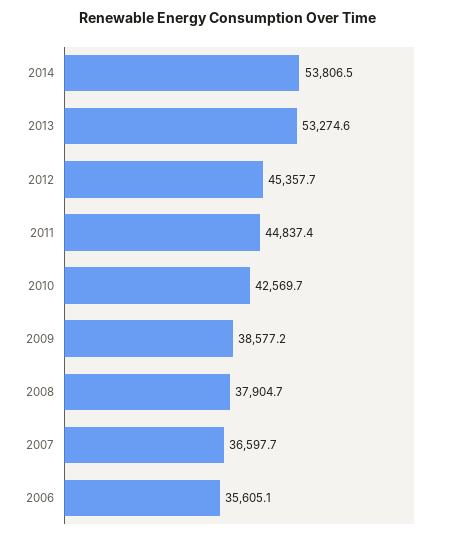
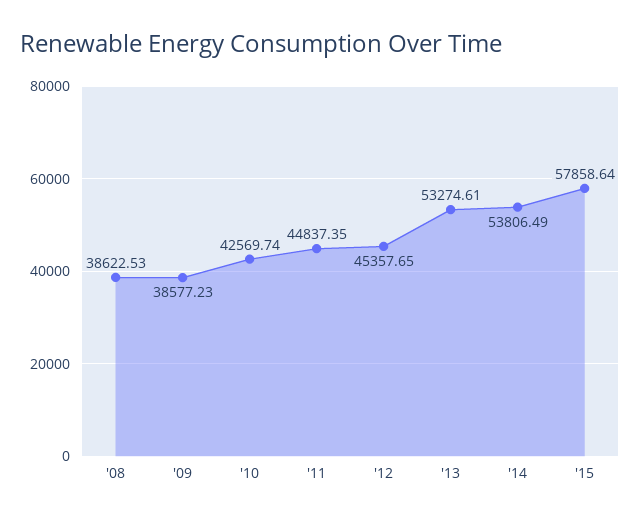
2008: 37904.7 -> 38622.53
2007: 36597.7 -> none
2006: 35605.1 -> none
'15: none -> 57858.64

